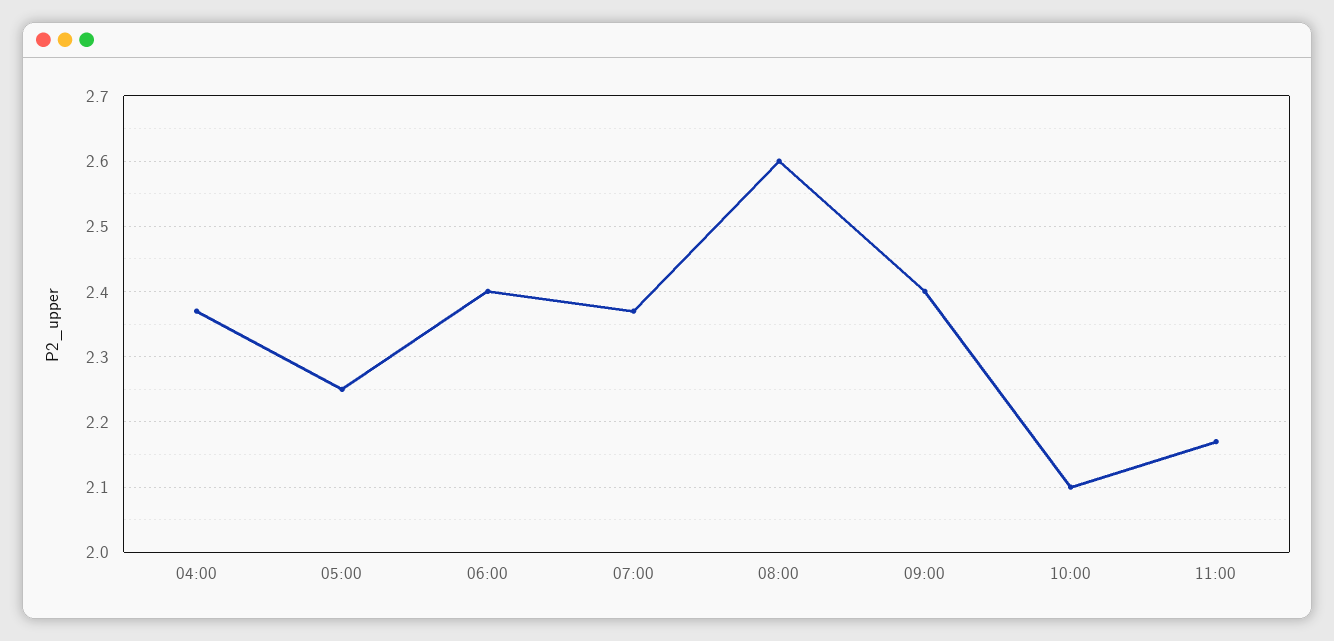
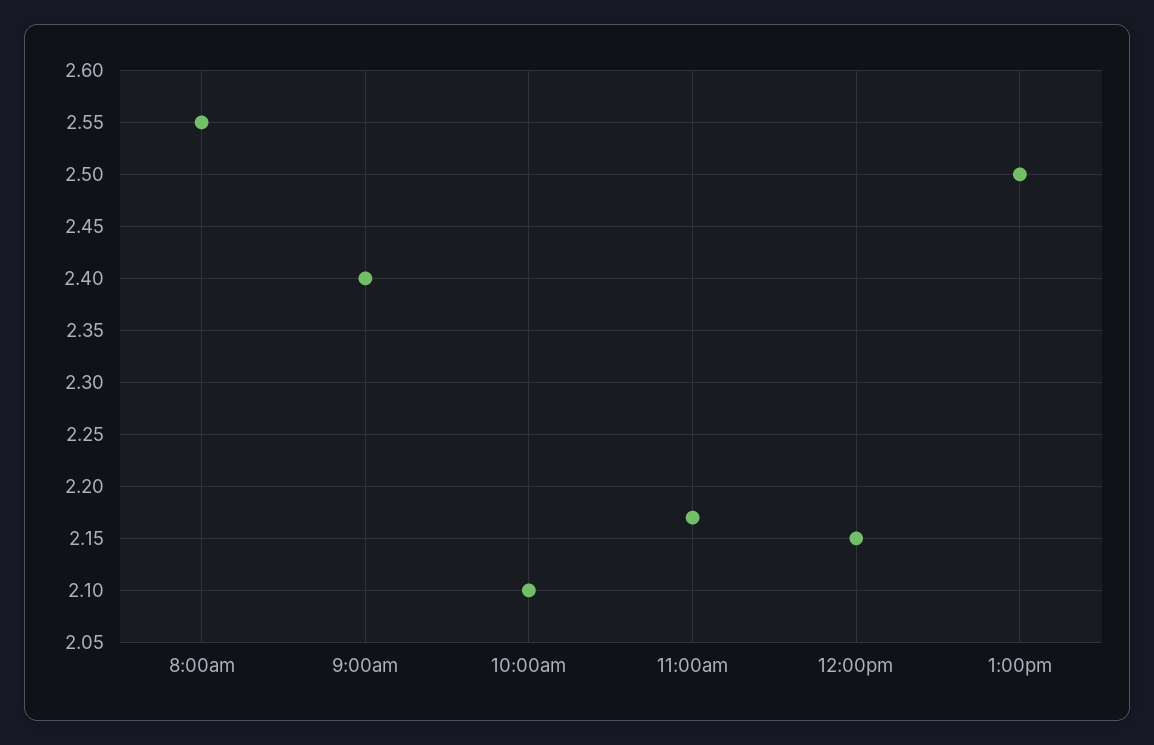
04:00: 2.37 -> none
05:00: 2.25 -> none
06:00: 2.4 -> none
07:00: 2.37 -> none
08:00: 2.6 -> 2.55
12:00pm: none -> 2.15
1:00pm: none -> 2.5

